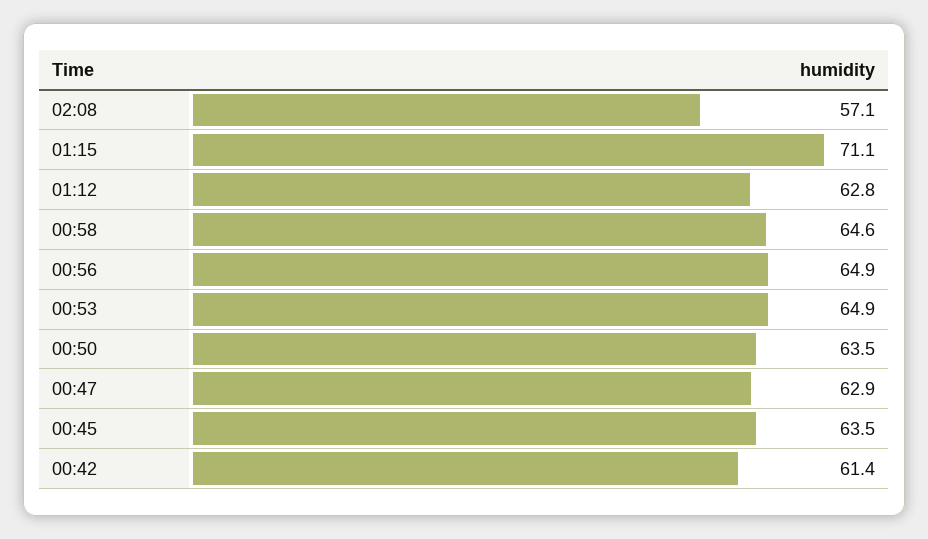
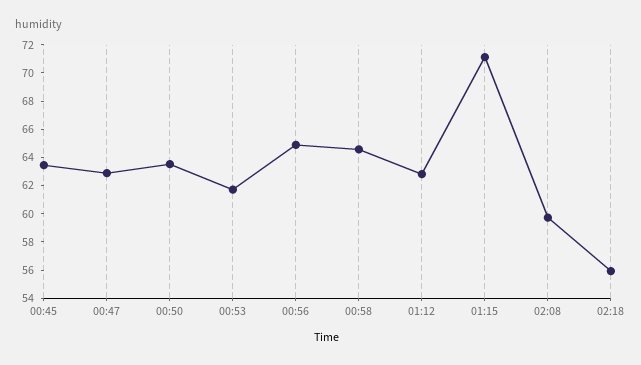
02:08: 57.1 -> 60
00:53: 64.9 -> 62
00:42: 61.4 -> none
02:18: none -> 56

